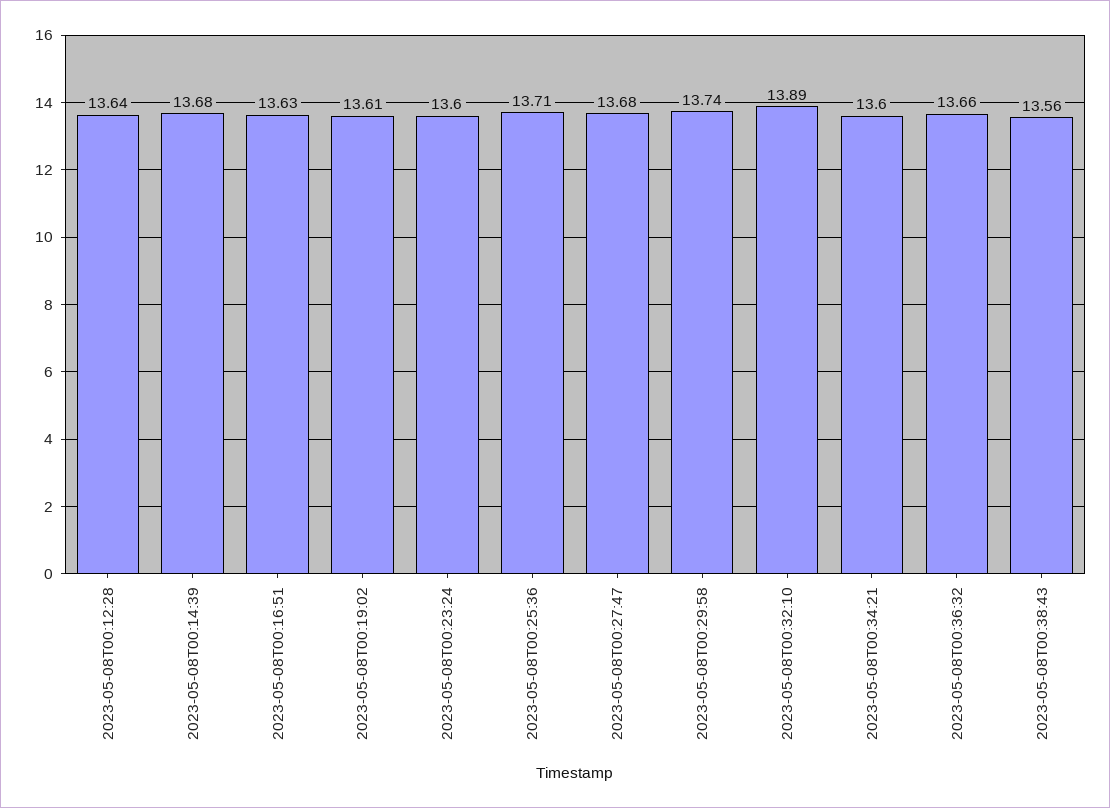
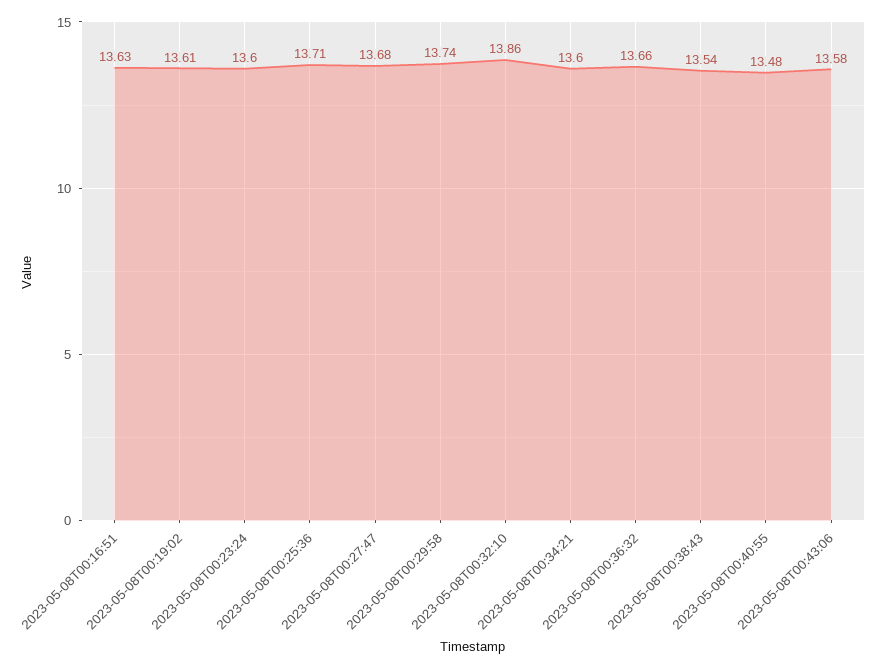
2023-05-08T00:12:28: 13.64 -> none
2023-05-08T00:14:39: 13.68 -> none
2023-05-08T00:32:10: 13.89 -> 13.86
2023-05-08T00:38:43: 13.56 -> 13.54
2023-05-08T00:40:55: none -> 13.48
2023-05-08T00:43:06: none -> 13.58

